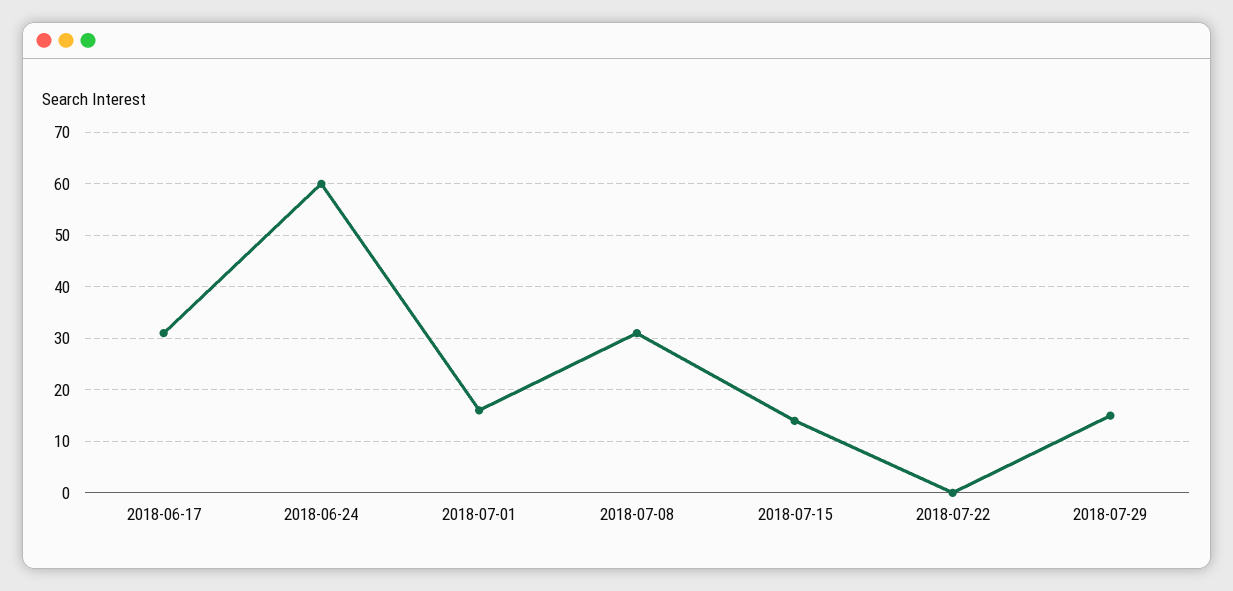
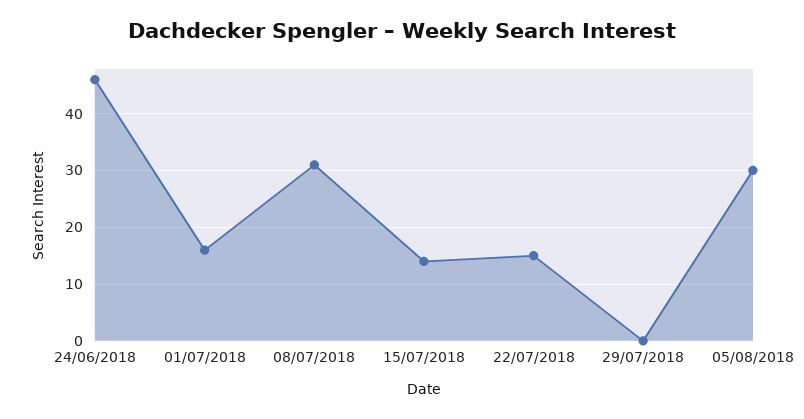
2018-06-17: 30 -> none
2018-06-24: 60 -> 45
2018-07-22: 0 -> 15
2018-07-29: 15 -> 0
05/08/2018: none -> 30

